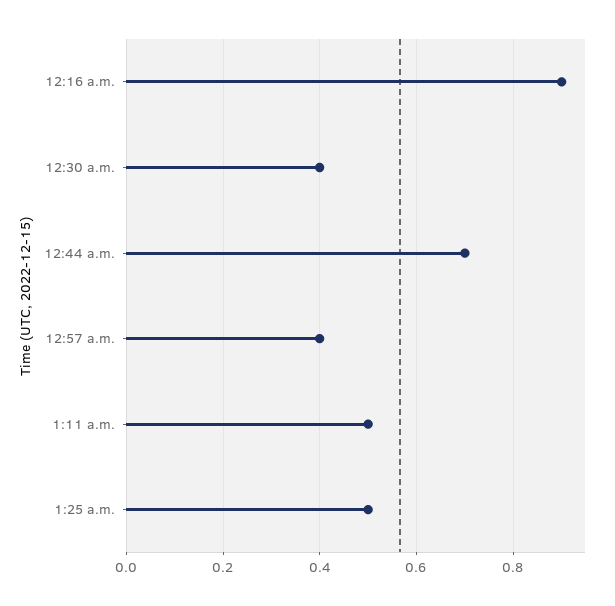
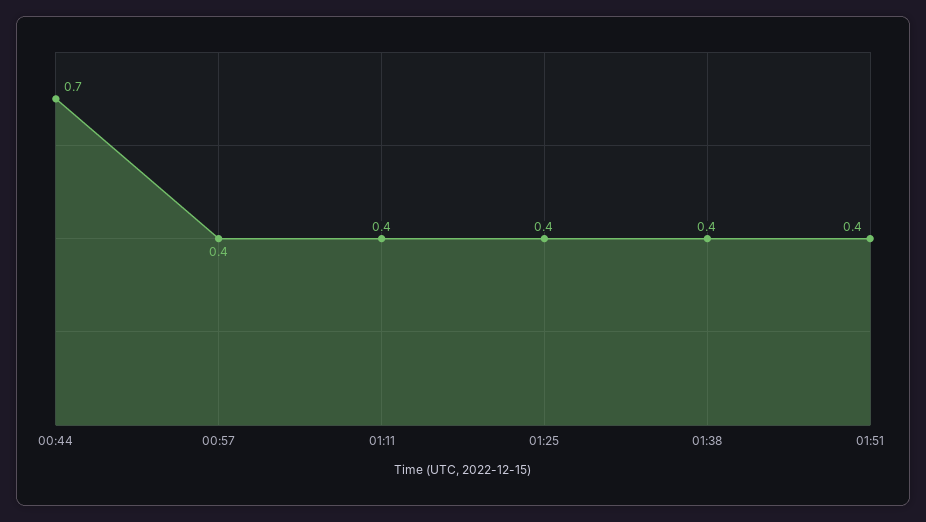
12:16 a.m.: 0.9 -> none
12:30 a.m.: 0.4 -> none
1:11 a.m.: 0.5 -> 0.4
1:25 a.m.: 0.5 -> 0.4
01:38: none -> 0.4
01:51: none -> 0.4

